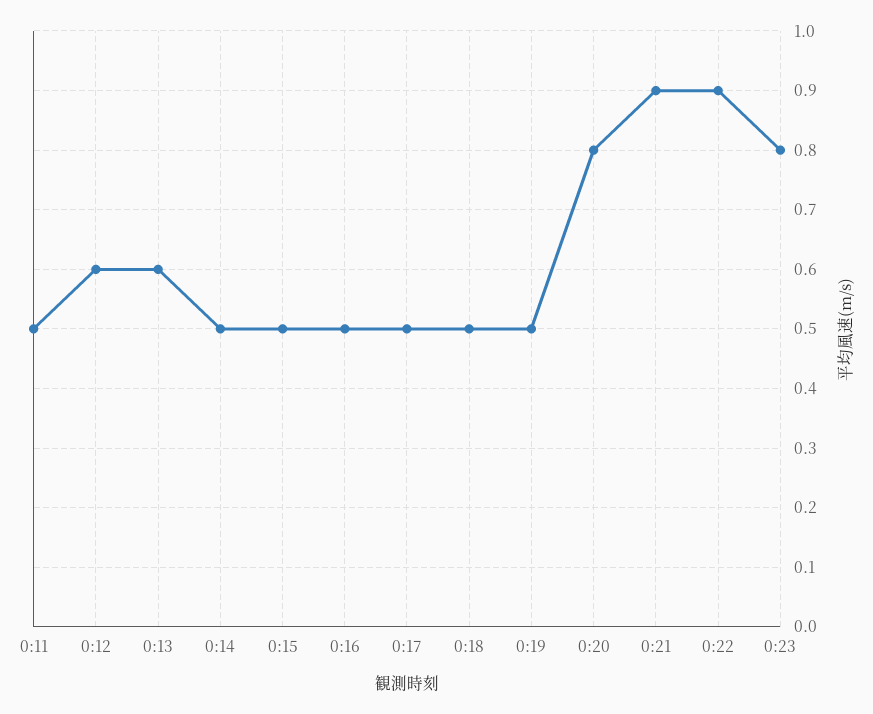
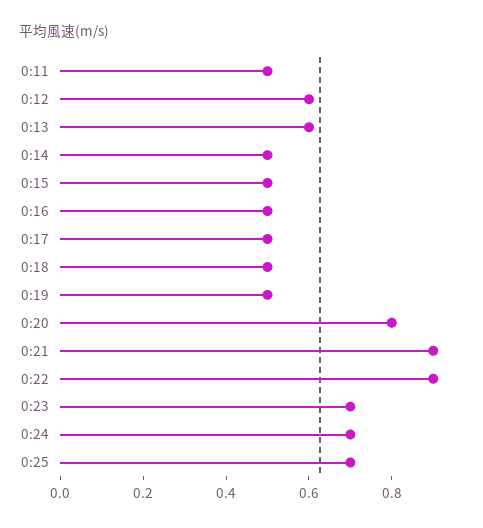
0:23: 0.8 -> 0.7
0:24: none -> 0.7
0:25: none -> 0.7

